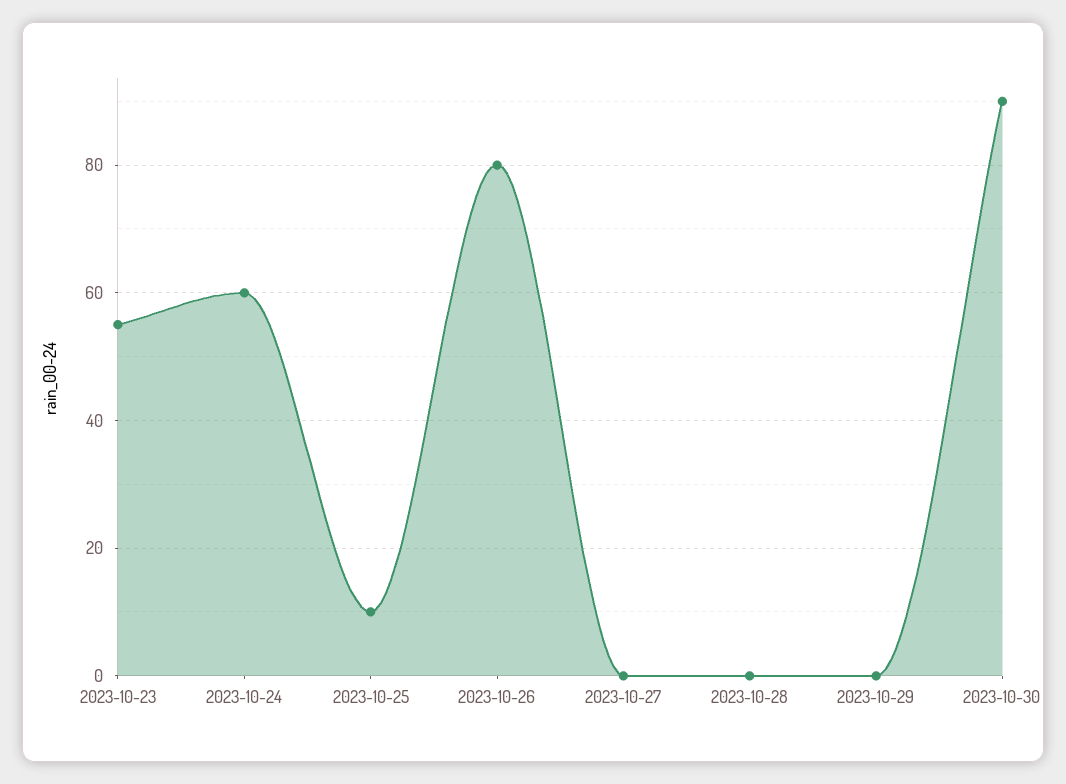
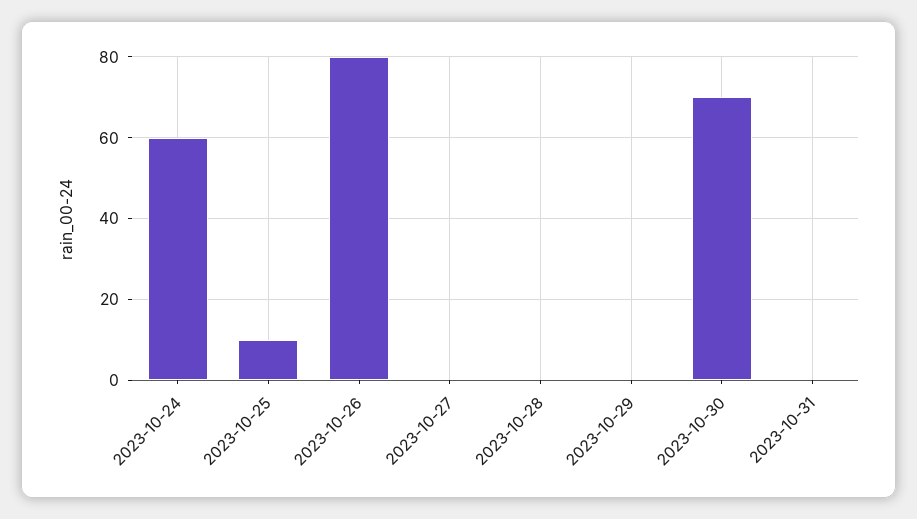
2023-10-23: 55 -> none
2023-10-30: 90 -> 70
2023-10-31: none -> 0

